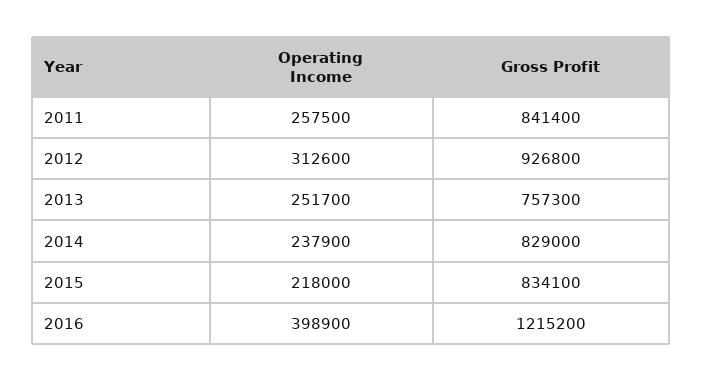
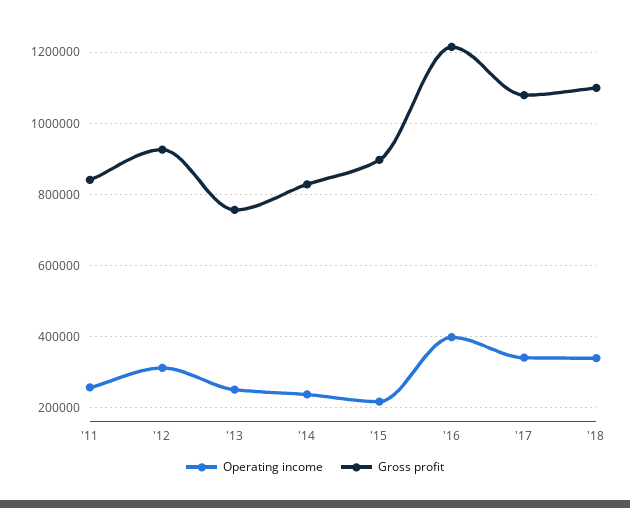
Gross Profit, 2015: 834100 -> 900000
Operating Income, '17: none -> 340000
Gross Profit, '17: none -> 1080000
Operating Income, '18: none -> 340000
Gross Profit, '18: none -> 1100000

